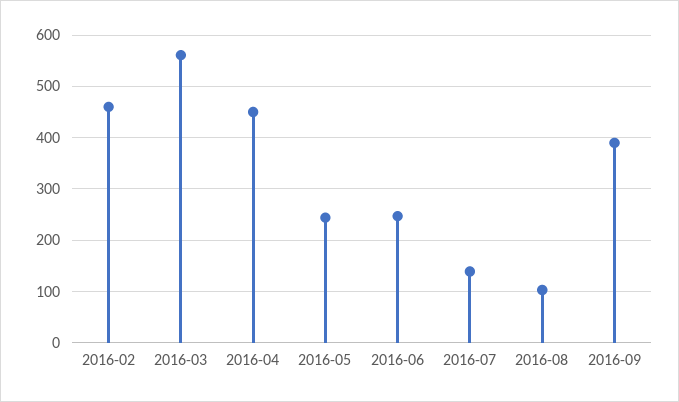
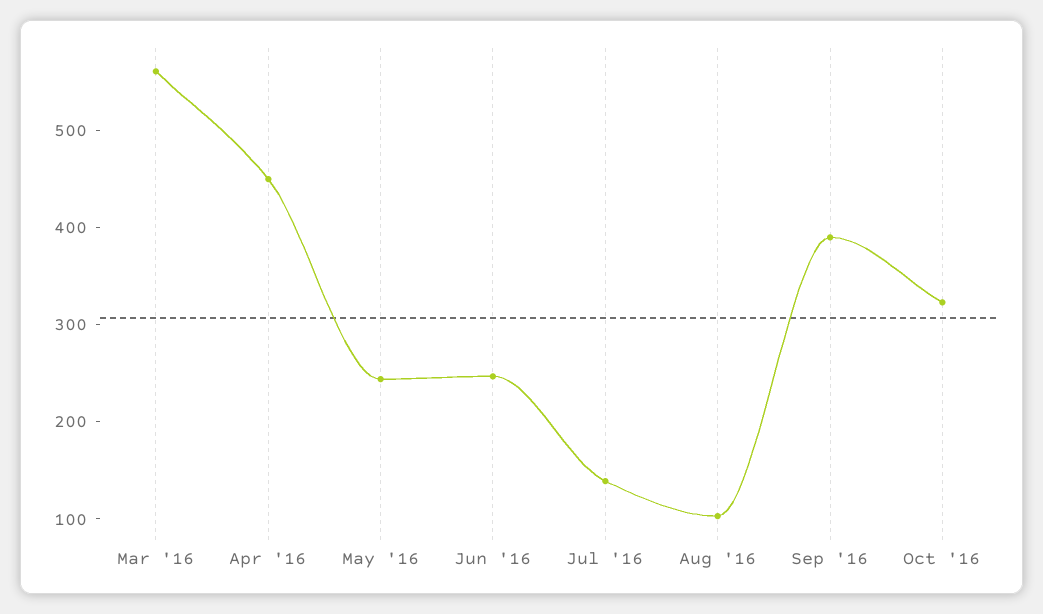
2016-02: 460 -> none
Oct '16: none -> 320

